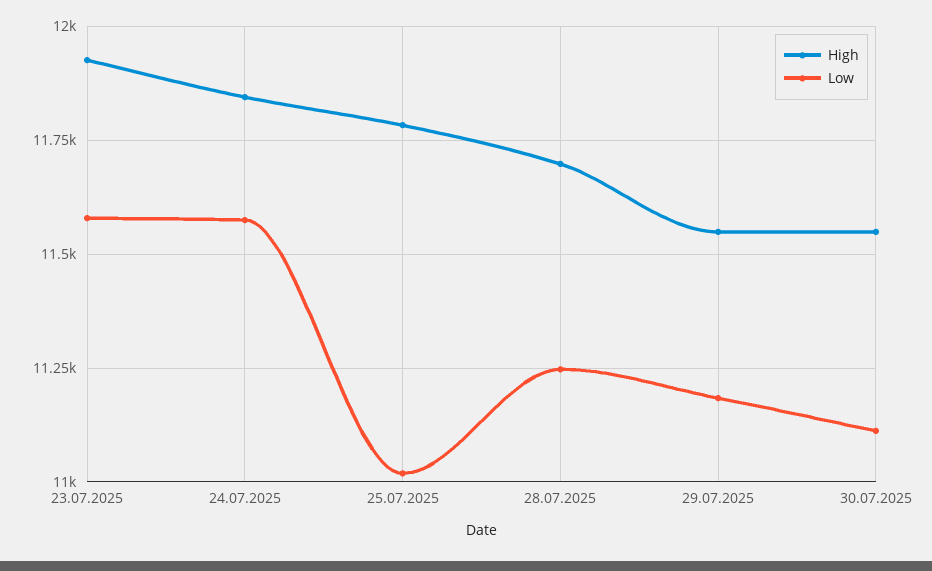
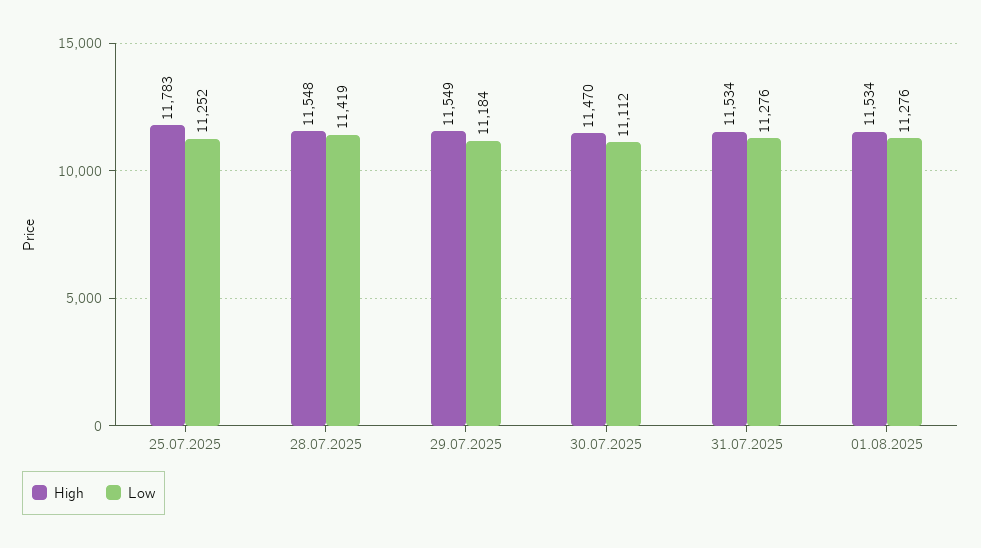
High, 23.07.2025: 11925 -> none
Low, 23.07.2025: 11575 -> none
High, 24.07.2025: 11850 -> none
Low, 24.07.2025: 11575 -> none
Low, 25.07.2025: 11025 -> 11252
High, 28.07.2025: 11700 -> 11548
Low, 28.07.2025: 11250 -> 11419
High, 30.07.2025: 11550 -> 11470
High, 31.07.2025: none -> 11534
Low, 31.07.2025: none -> 11276
High, 01.08.2025: none -> 11534
Low, 01.08.2025: none -> 11276

